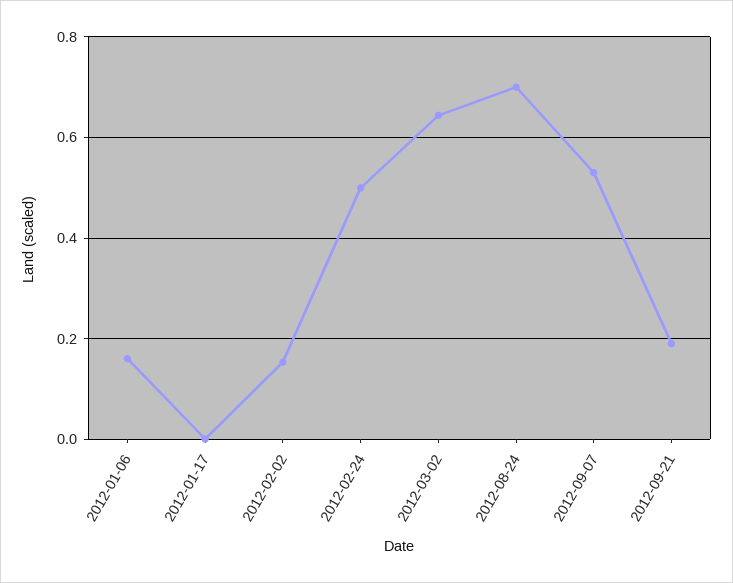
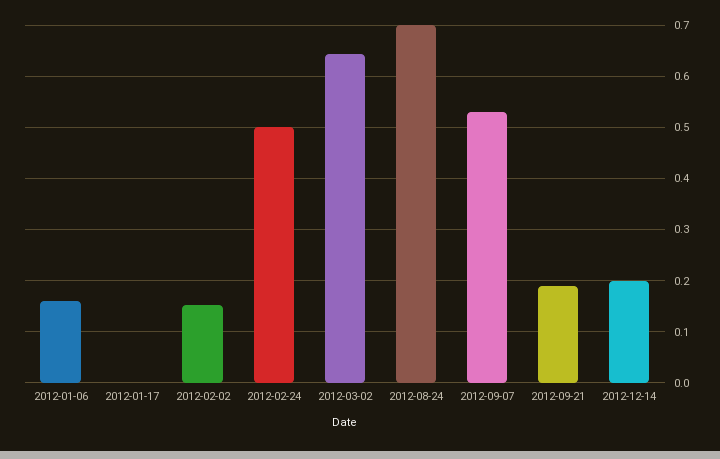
2012-12-14: none -> 0.2

